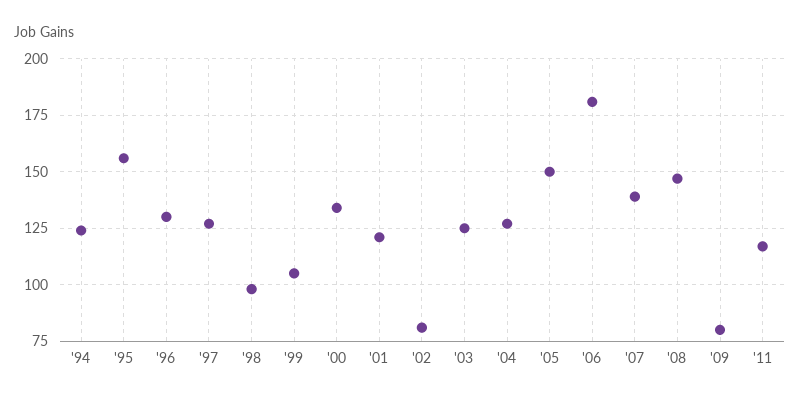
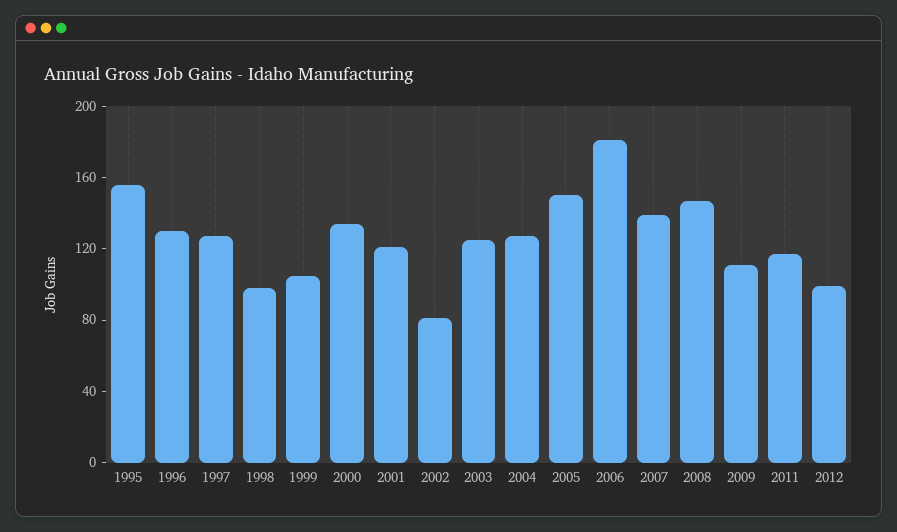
'94: 125 -> none
'09: 80 -> 110
2012: none -> 100

